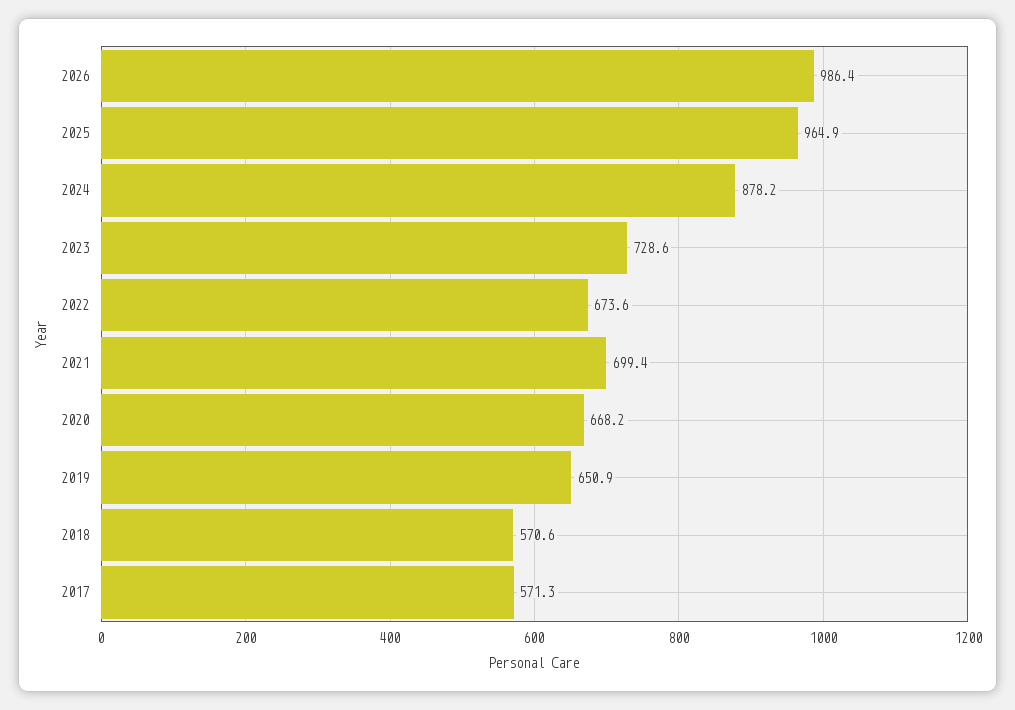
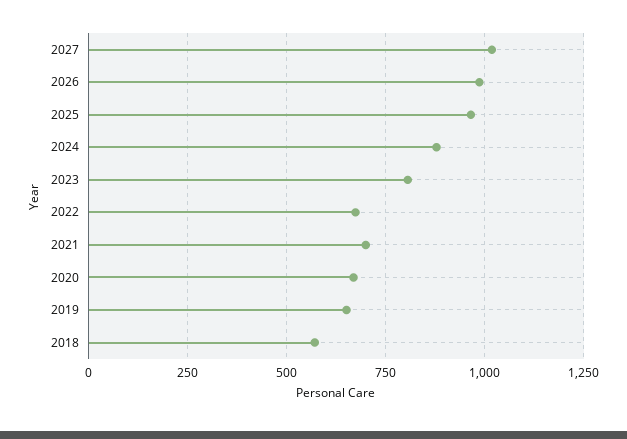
2023: 728.6 -> 800
2017: 571.3 -> none
2027: none -> 1025

